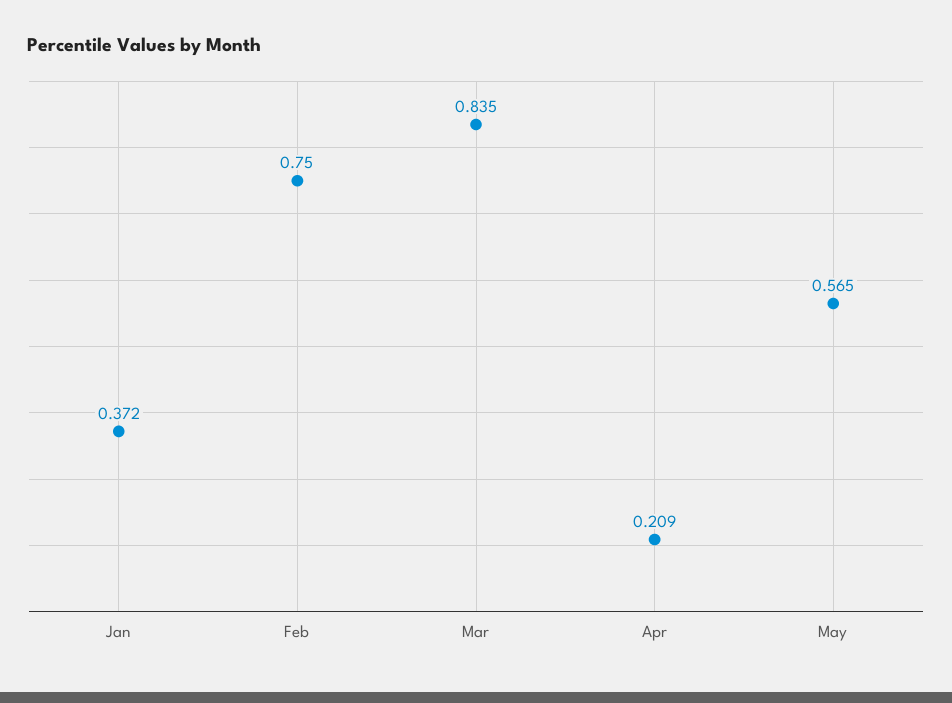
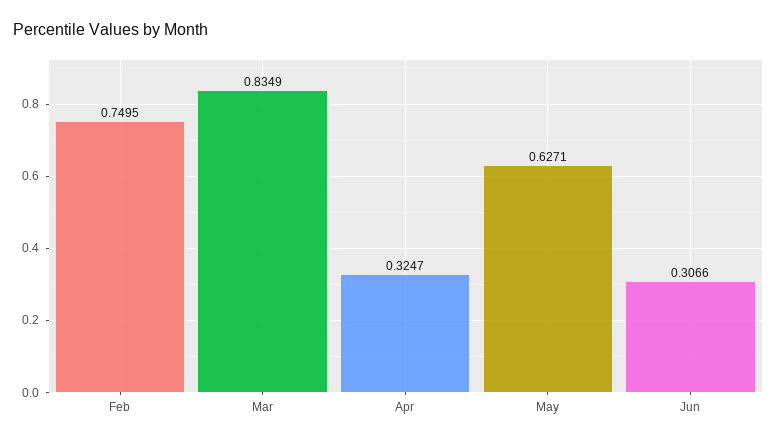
Jan: 0.372 -> none
Apr: 0.209 -> 0.3247
May: 0.565 -> 0.6271
Jun: none -> 0.3066

